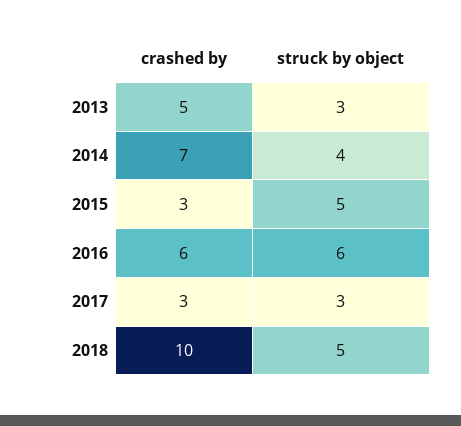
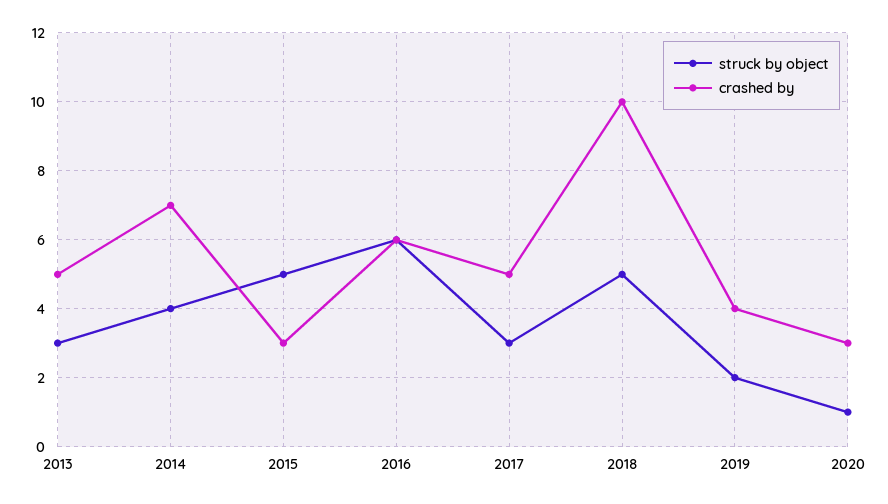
crashed by, 2017: 3 -> 5
struck by object, 2019: none -> 2
crashed by, 2019: none -> 4
struck by object, 2020: none -> 1
crashed by, 2020: none -> 3

